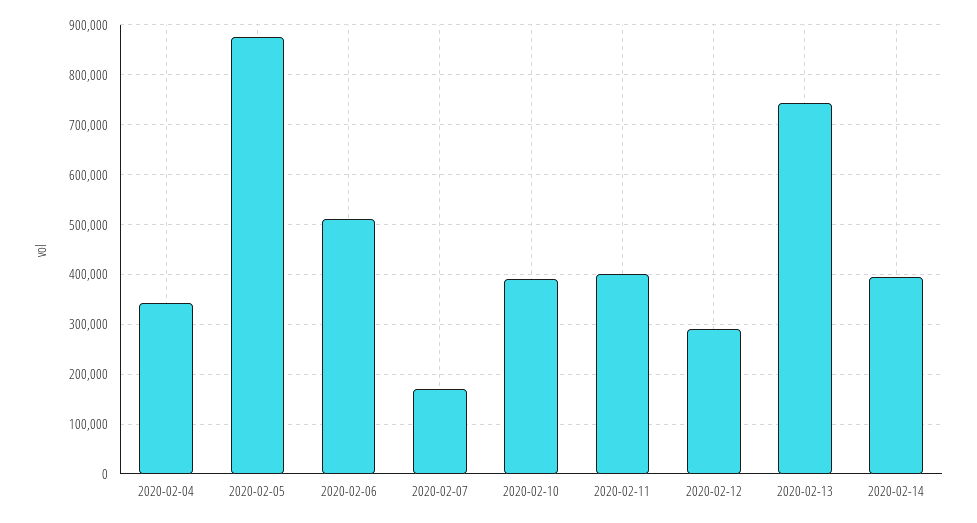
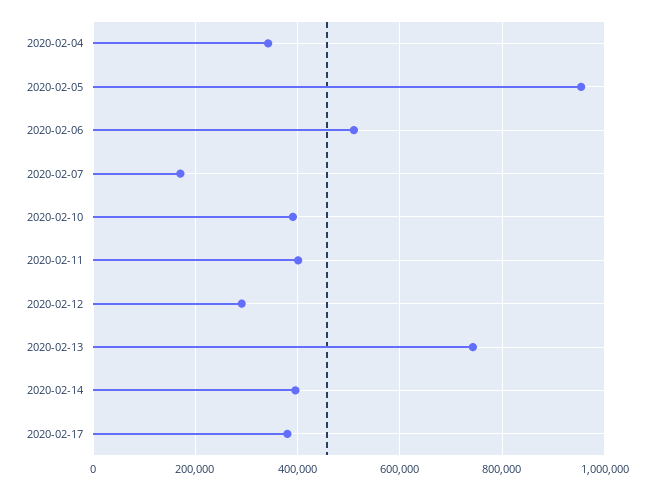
2020-02-05: 880000 -> 960000
2020-02-17: none -> 380000

